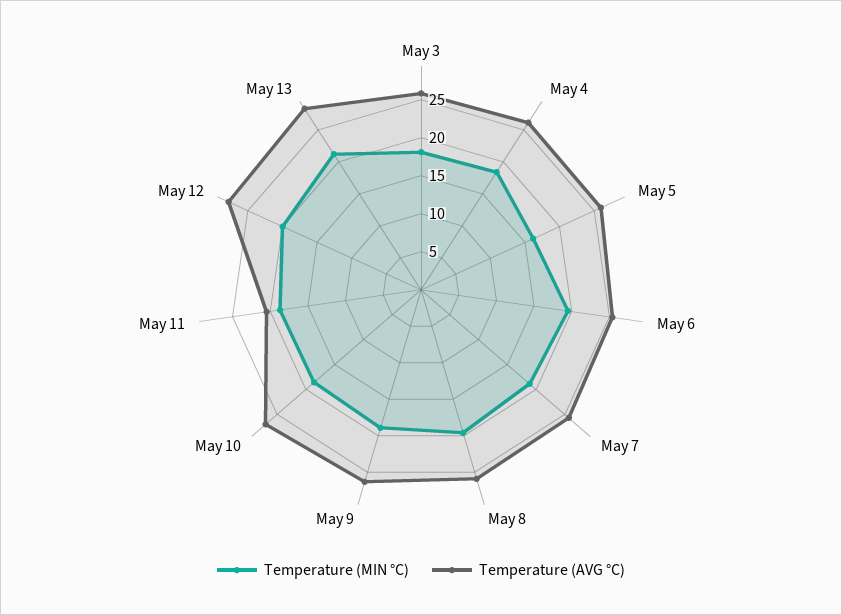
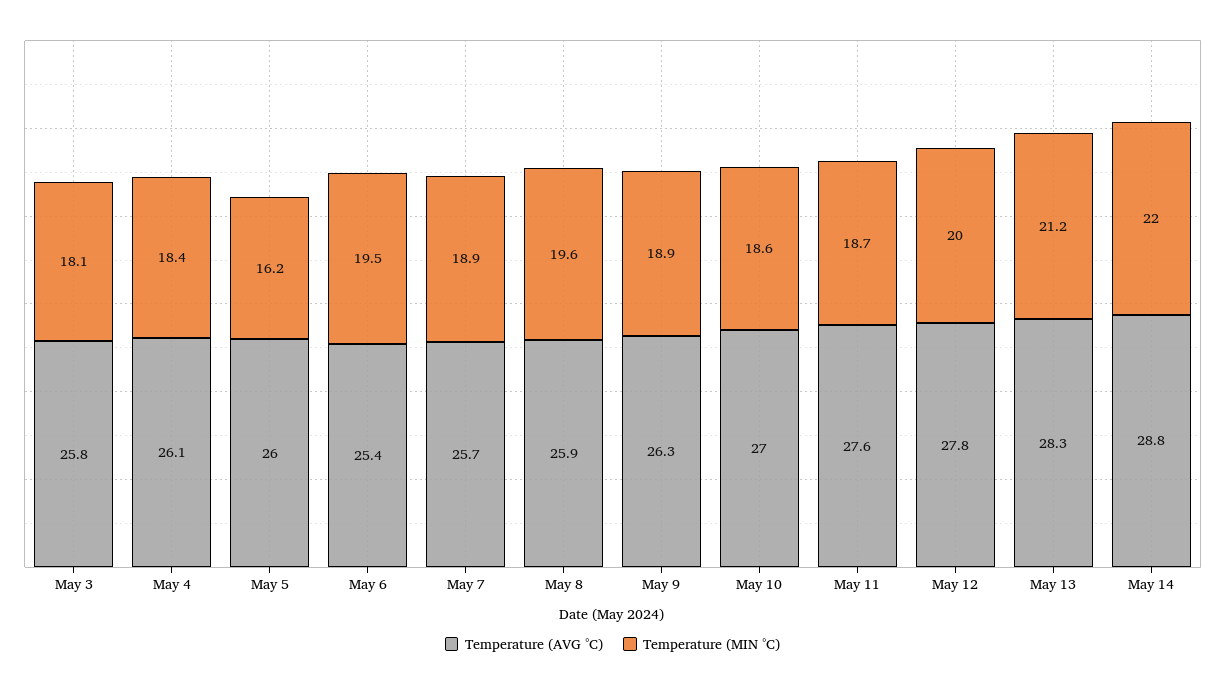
Temperature (AVG °C), May 11: 20 -> 27.6
Temperature (AVG °C), May 14: none -> 28.8
Temperature (MIN °C), May 14: none -> 22

